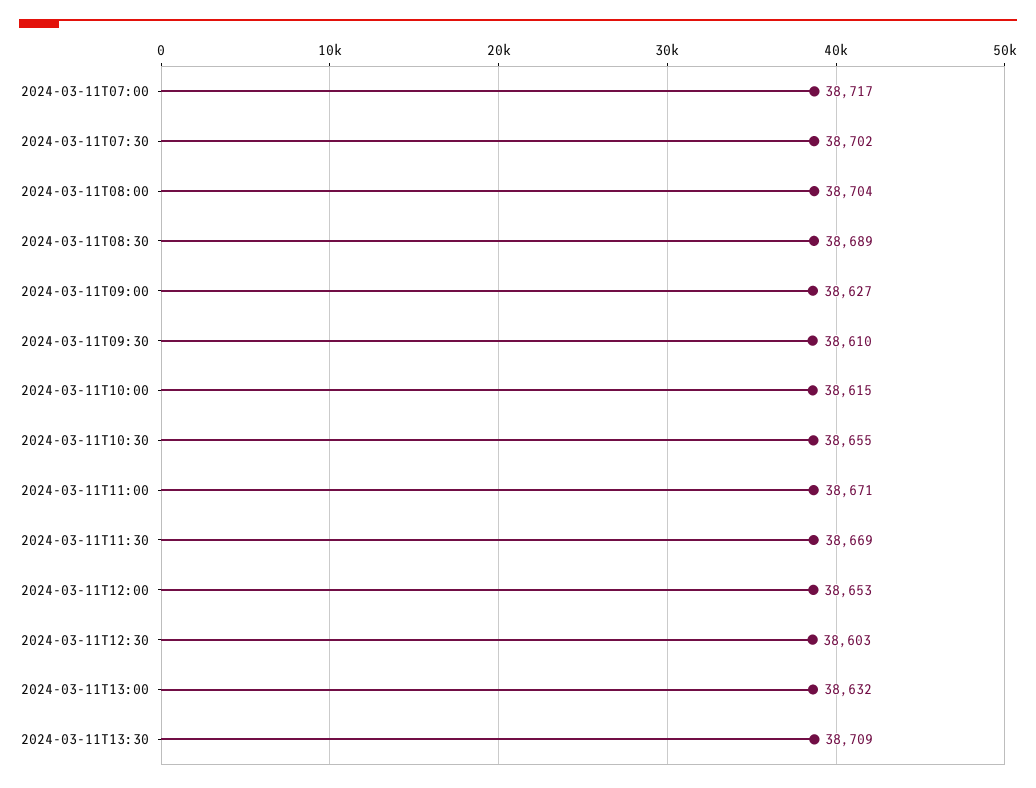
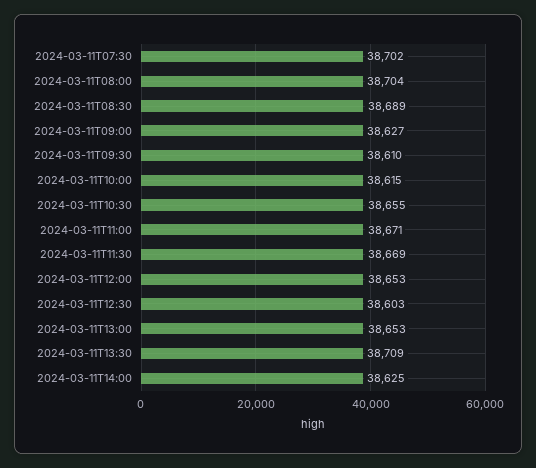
2024-03-11T07:00: 38717 -> none
2024-03-11T13:00: 38632 -> 38653
2024-03-11T14:00: none -> 38625

